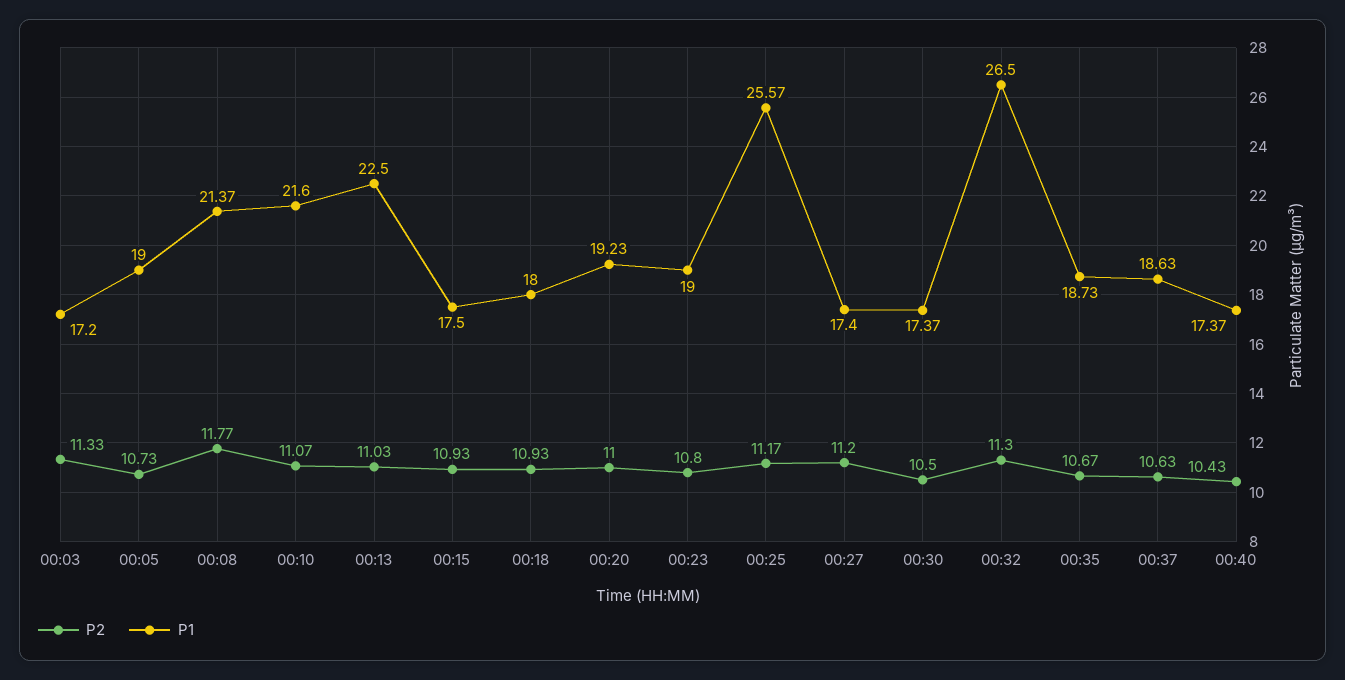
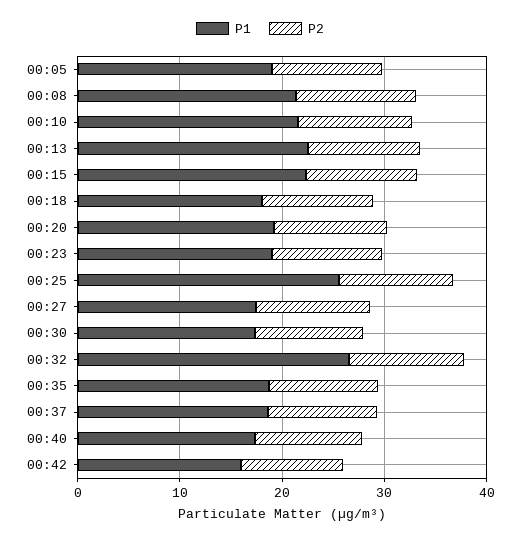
P2, 00:03: 11.33 -> none
P1, 00:03: 17.2 -> none
P1, 00:15: 17.5 -> 22
P1, 00:42: none -> 16
P2, 00:42: none -> 10

